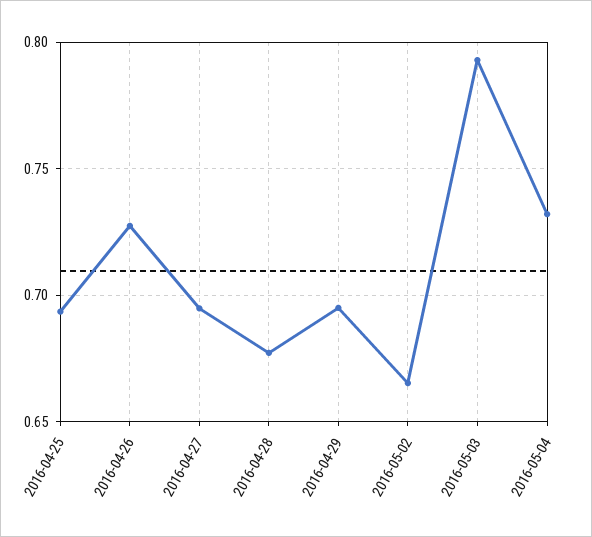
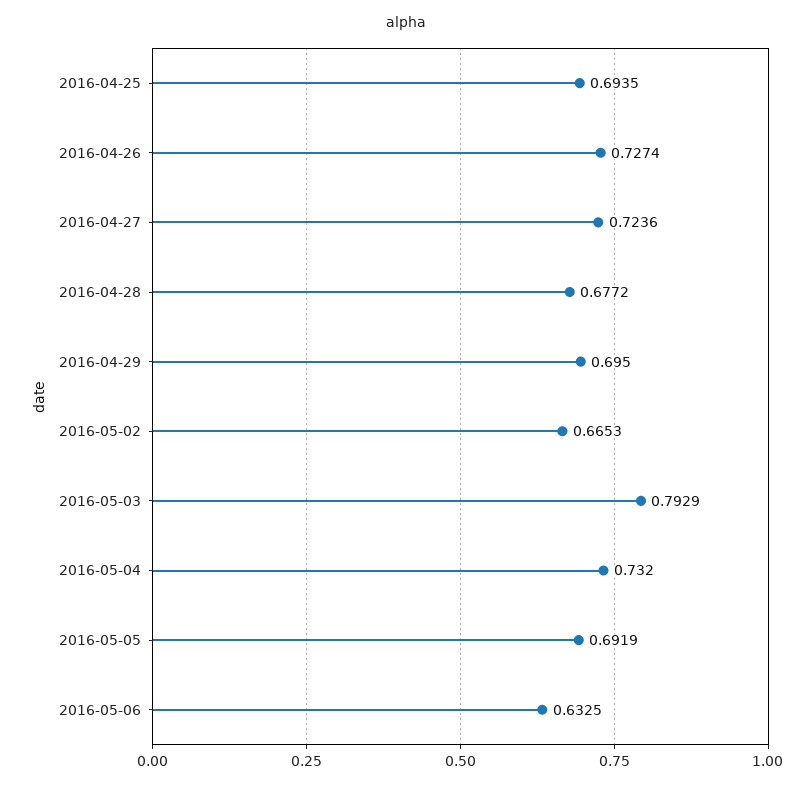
2016-04-27: 0.695 -> 0.7236
2016-05-05: none -> 0.6919
2016-05-06: none -> 0.6325

